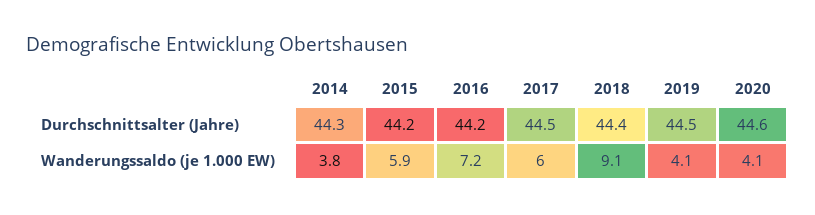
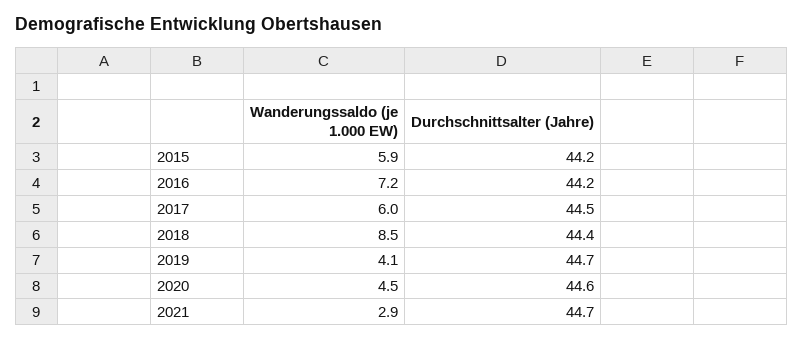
2014, Durchschnittsalter (Jahre): 44.3 -> none
2019, Durchschnittsalter (Jahre): 44.5 -> 44.7
2014, Wanderungssaldo (je 1.000 EW): 3.8 -> none
2018, Wanderungssaldo (je 1.000 EW): 9.1 -> 8.5
2020, Wanderungssaldo (je 1.000 EW): 4.1 -> 4.5
2021, Wanderungssaldo (je 1.000 EW): none -> 2.9
2021, Durchschnittsalter (Jahre): none -> 44.7

